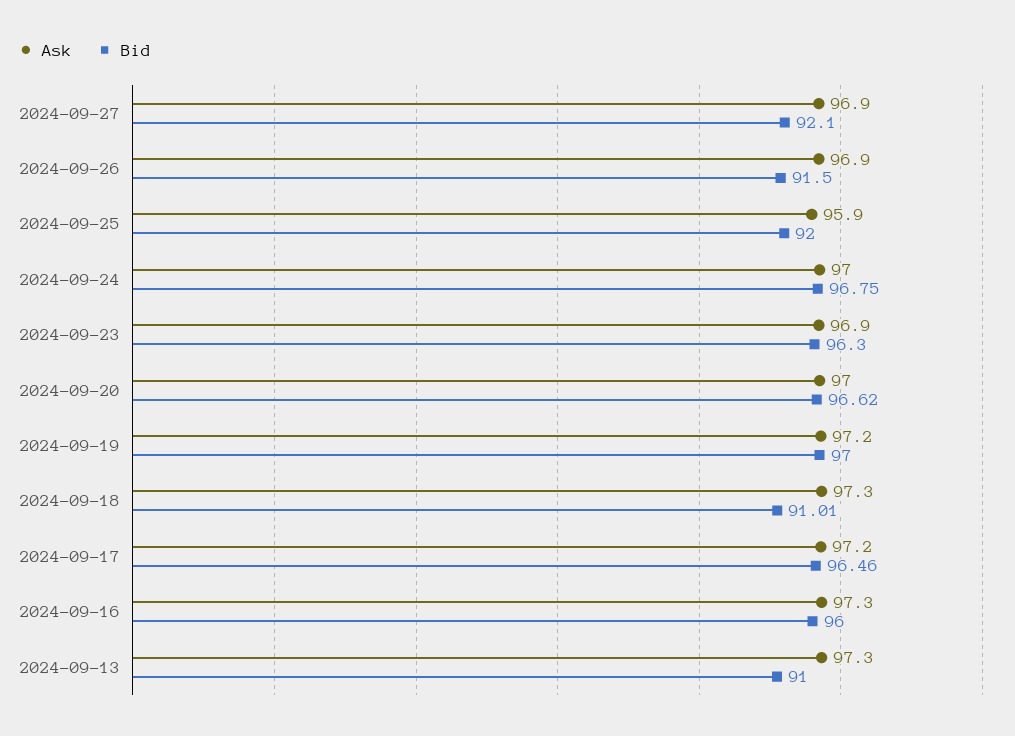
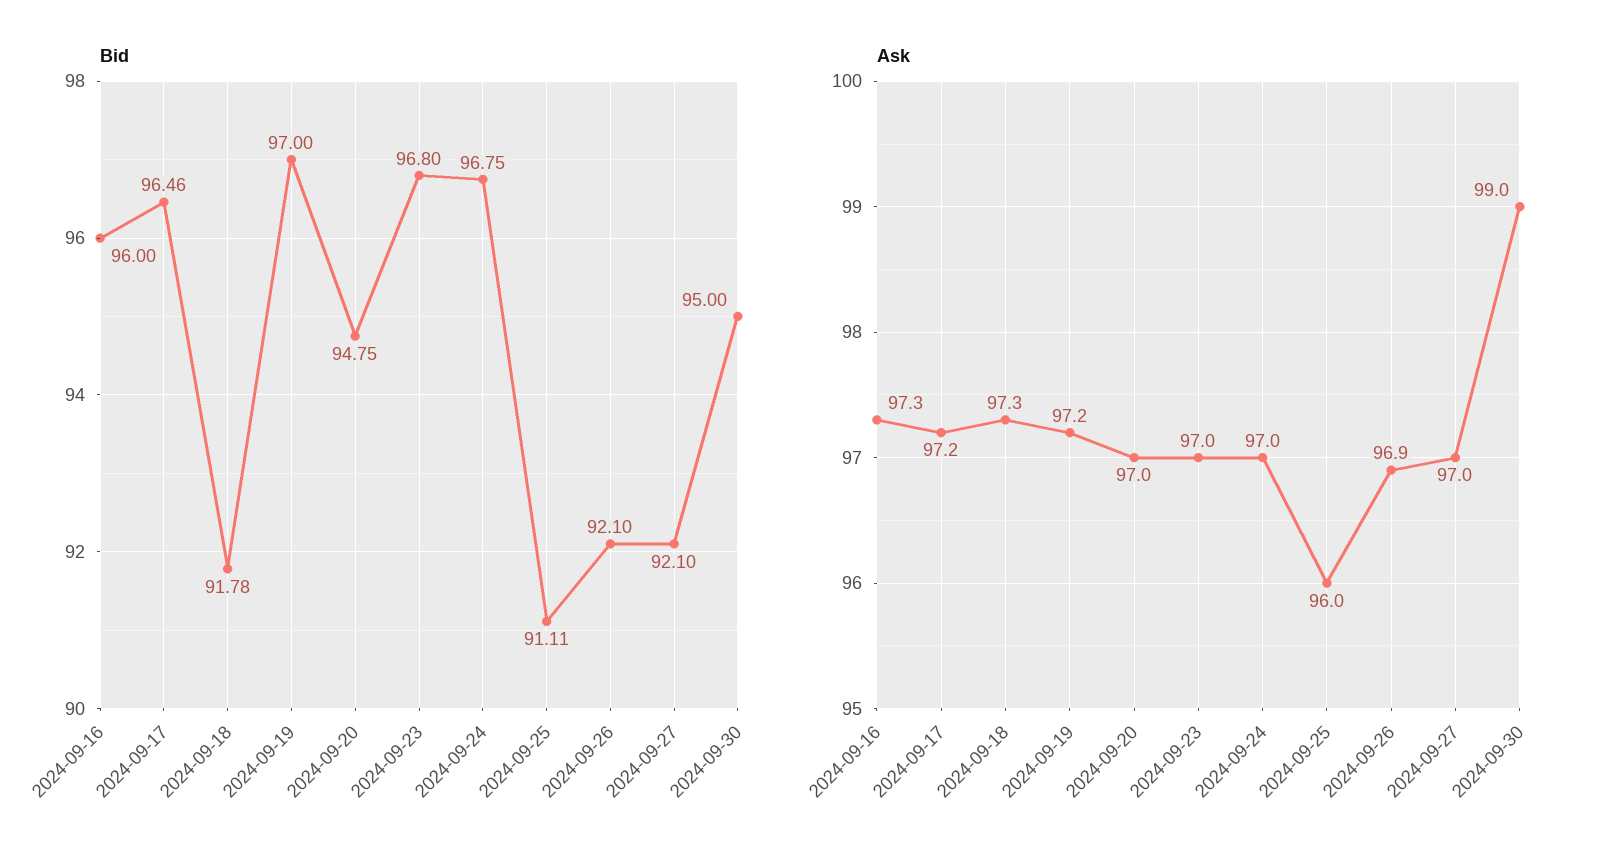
Ask, 2024-09-27: 96.9 -> 97
Bid, 2024-09-26: 91.5 -> 92.1
Ask, 2024-09-25: 95.9 -> 96
Bid, 2024-09-25: 92 -> 91.11
Ask, 2024-09-23: 96.9 -> 97
Bid, 2024-09-23: 96.3 -> 96.8
Bid, 2024-09-20: 96.62 -> 94.75
Bid, 2024-09-18: 91.01 -> 91.78
Ask, 2024-09-13: 97.3 -> none
Bid, 2024-09-13: 91 -> none
Bid, 2024-09-30: none -> 95
Ask, 2024-09-30: none -> 99

